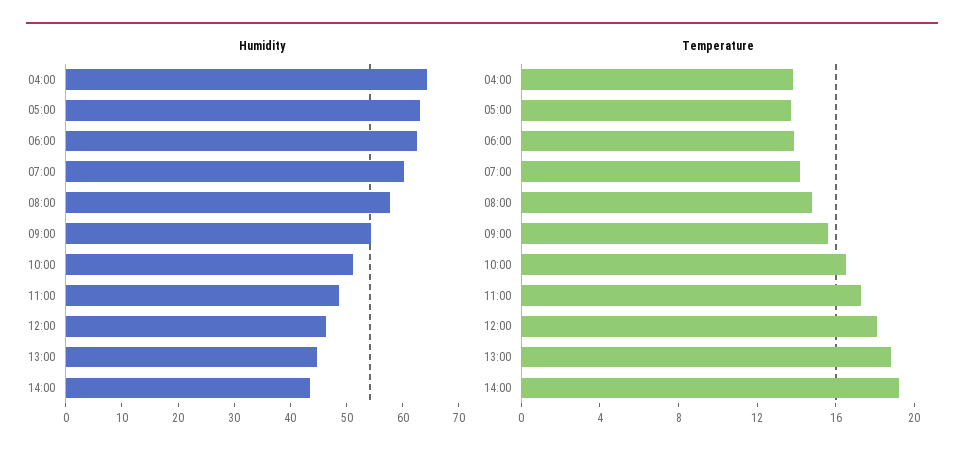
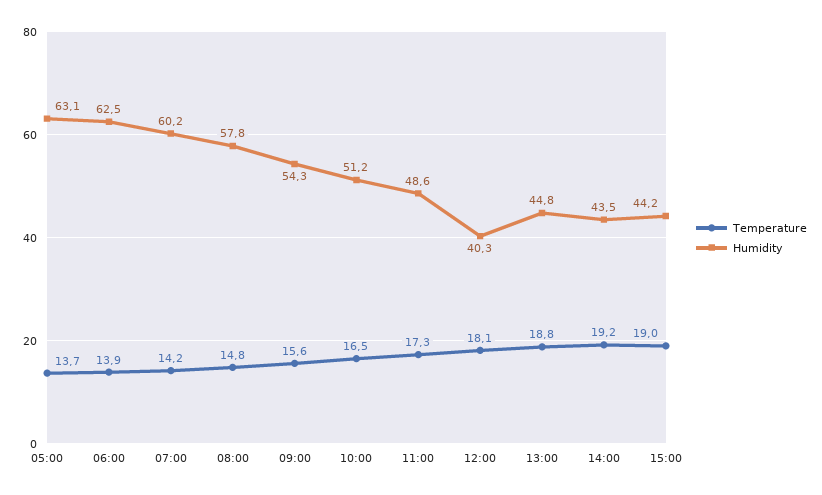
Humidity, 04:00: 64 -> none
Humidity, 12:00: 46 -> 40.3
Temperature, 04:00: 14 -> none
Temperature, 15:00: none -> 19
Humidity, 15:00: none -> 44.2

